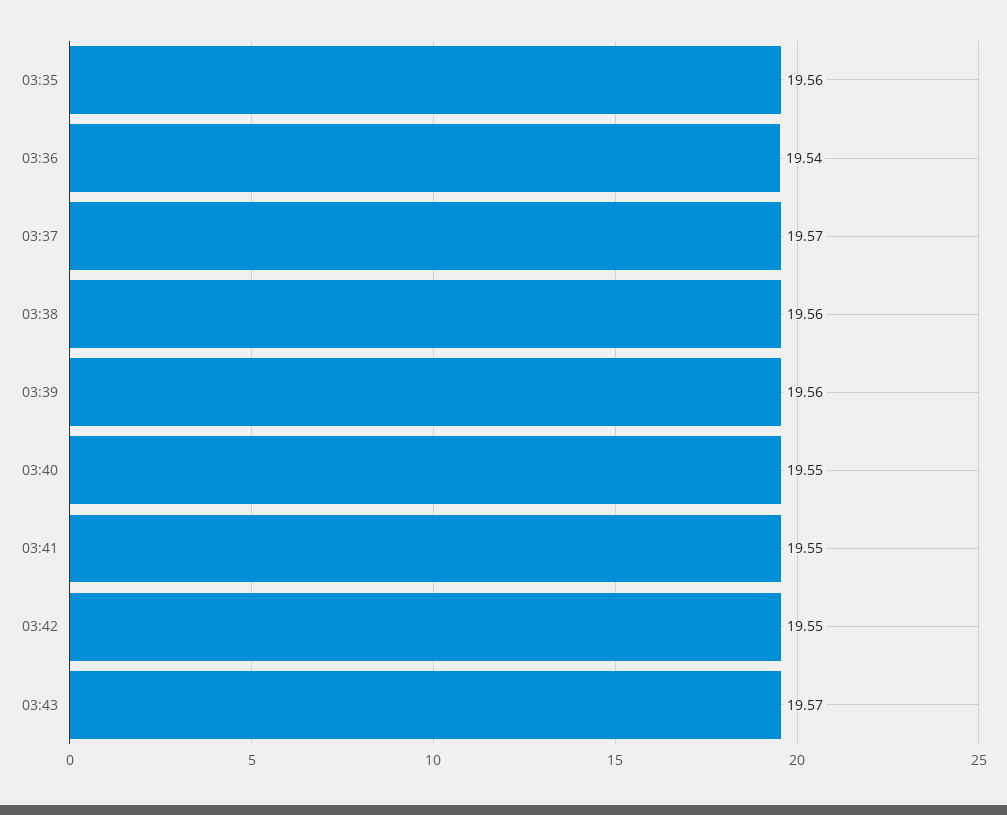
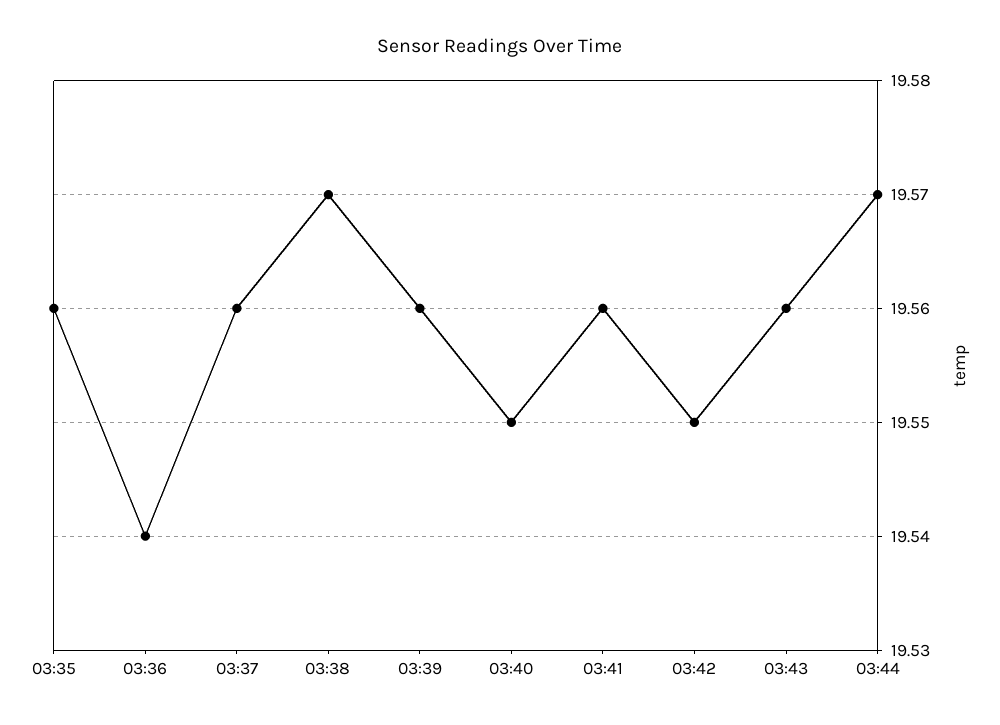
03:37: 19.57 -> 19.56
03:38: 19.56 -> 19.57
03:41: 19.55 -> 19.56
03:43: 19.57 -> 19.56
03:44: none -> 19.57

